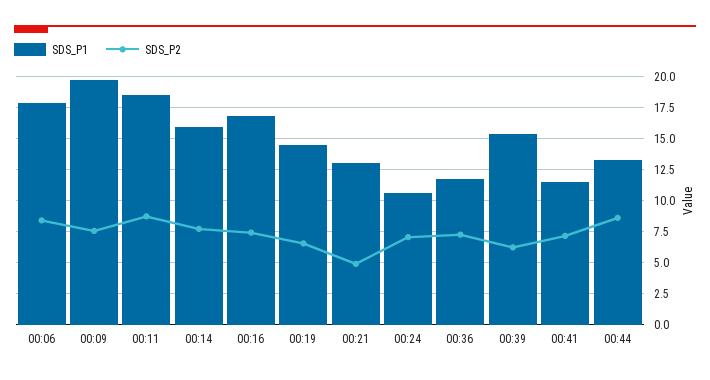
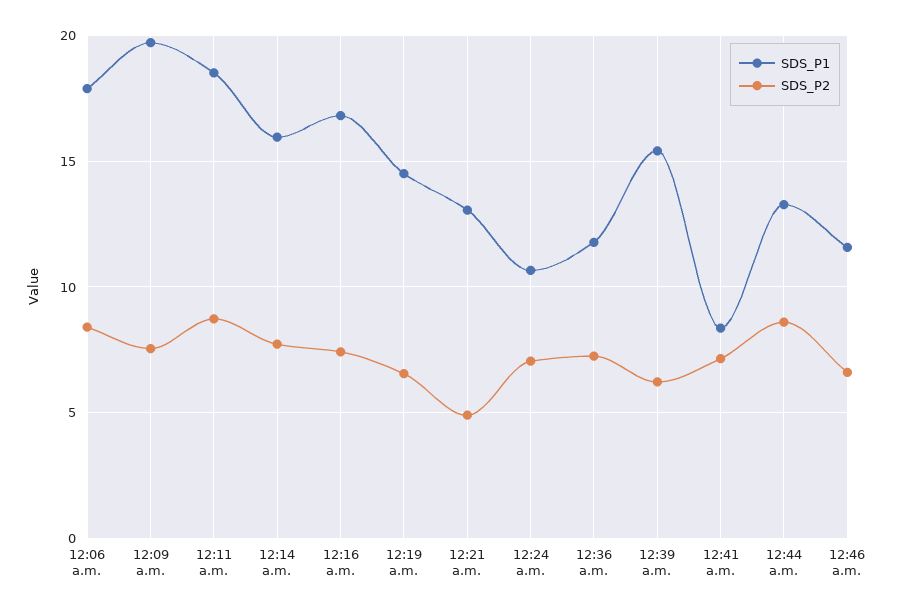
SDS_P1, 00:41: 11.5 -> 8.5
SDS_P1, 12:46 a.m.: none -> 11.5
SDS_P2, 12:46 a.m.: none -> 6.5

